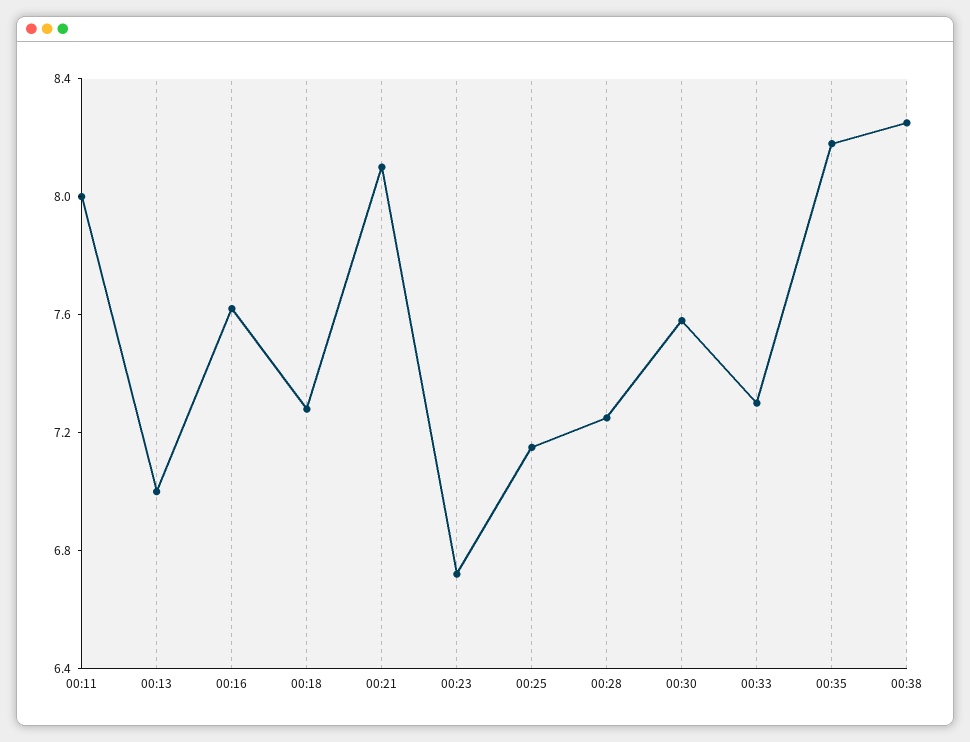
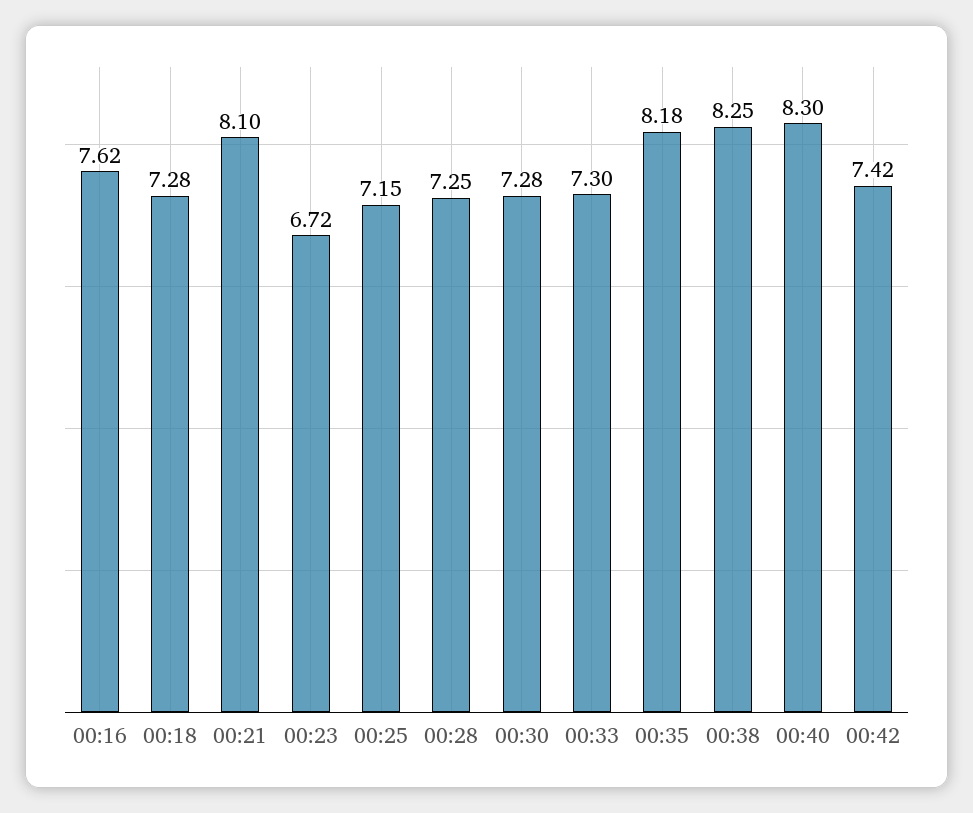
00:11: 8 -> none
00:13: 7 -> none
00:30: 7.6 -> 7.28
00:40: none -> 8.3
00:42: none -> 7.42

